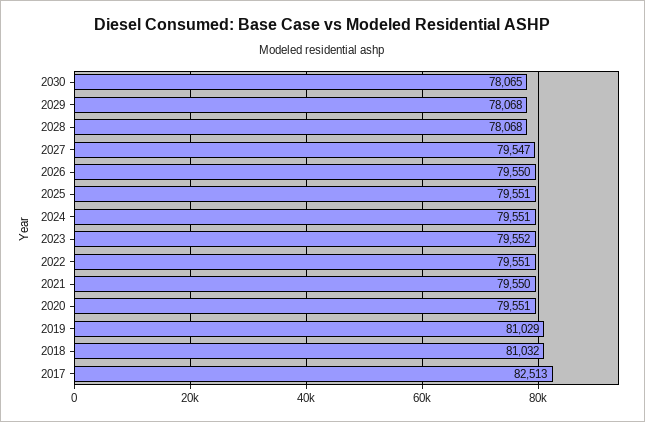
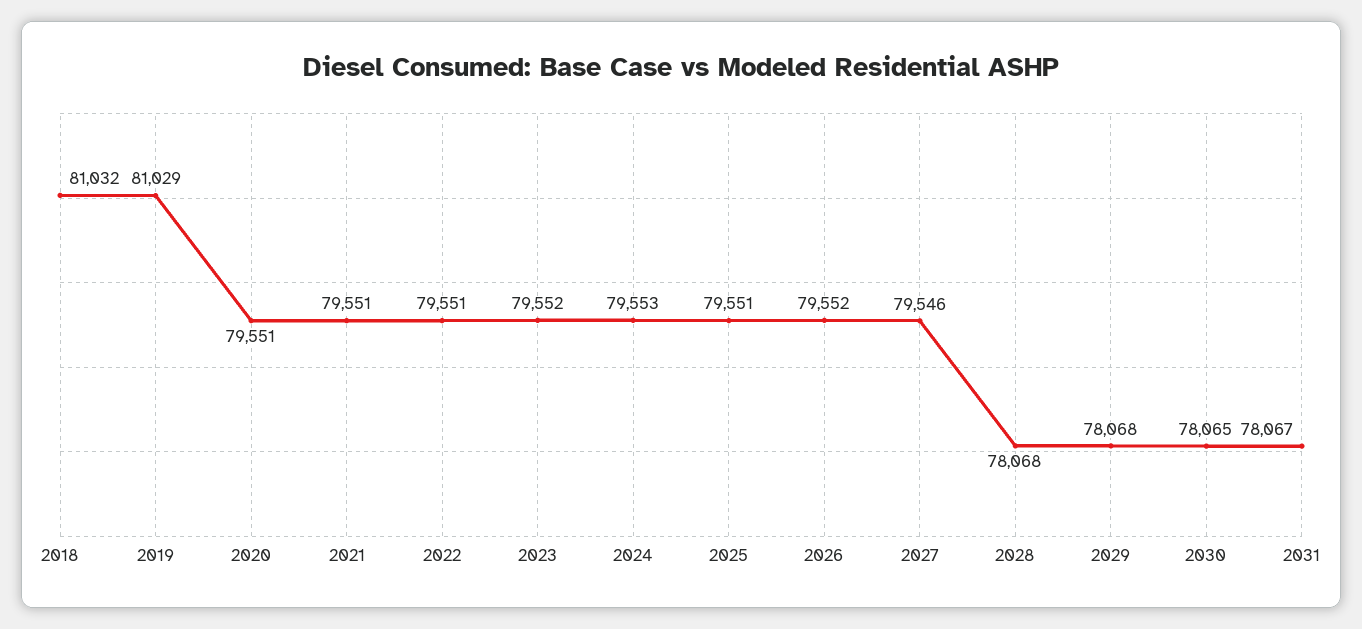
2027: 79547 -> 79546
2026: 79550 -> 79552
2024: 79551 -> 79553
2021: 79550 -> 79551
2017: 82513 -> none
2031: none -> 78067

